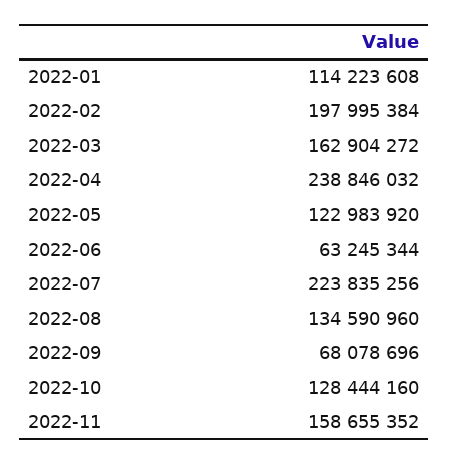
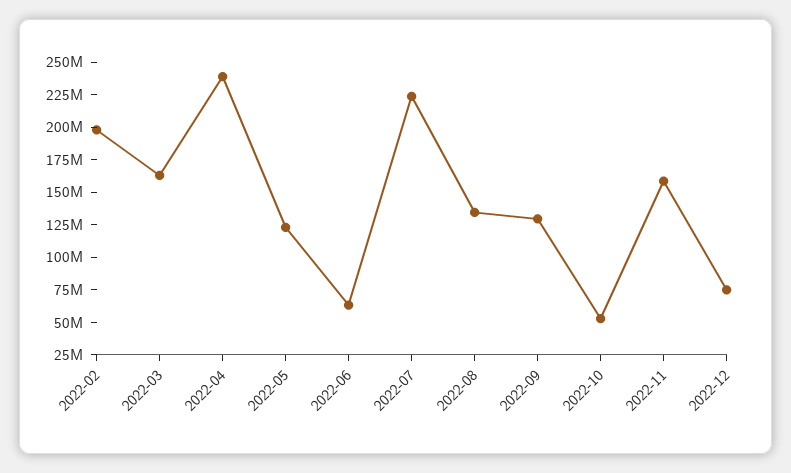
2022-01: 114223608 -> none
2022-09: 68078696 -> 125000000
2022-10: 128444160 -> 50000000
2022-12: none -> 75000000

